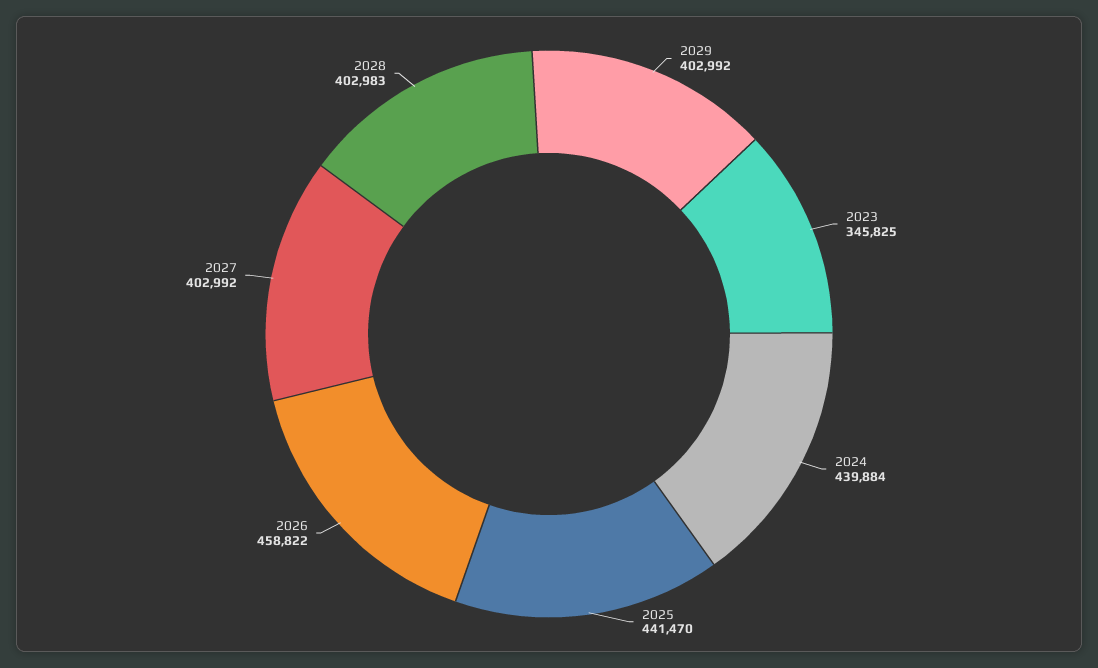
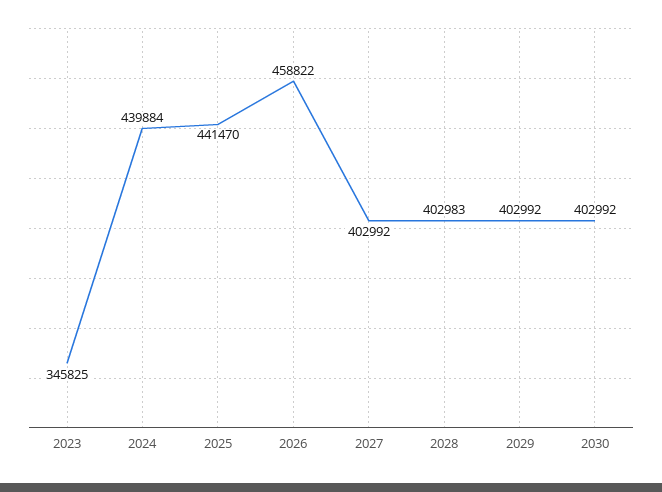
2030: none -> 402992

